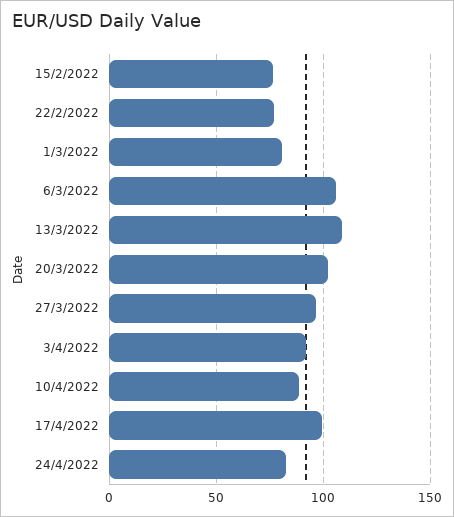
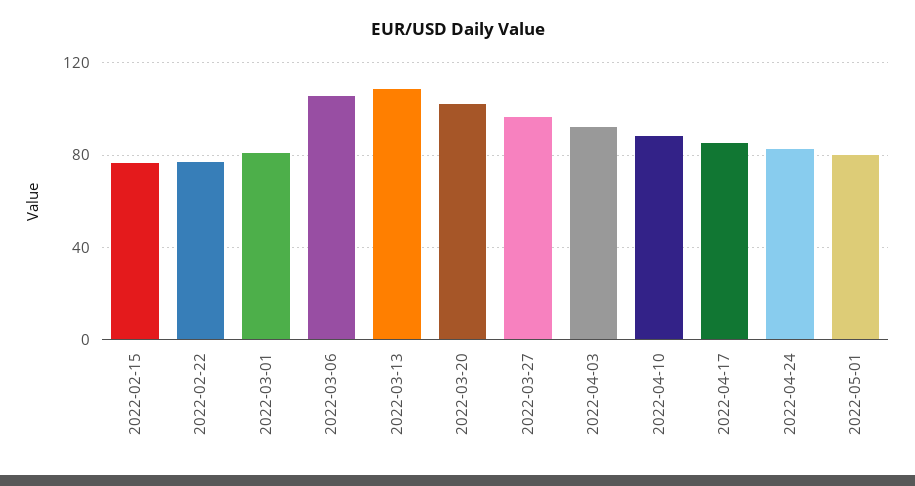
17/4/2022: 100 -> 85
2022-05-01: none -> 80

